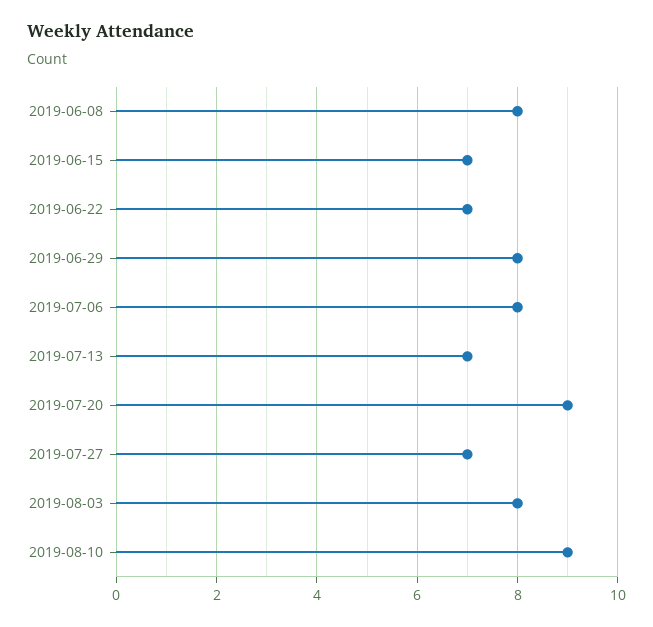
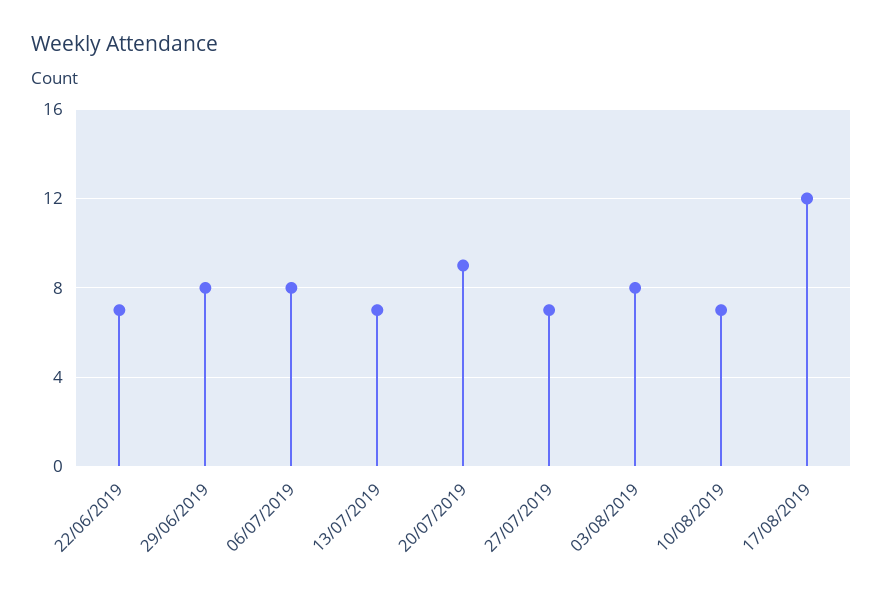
2019-06-08: 8 -> none
2019-06-15: 7 -> none
2019-08-10: 9 -> 7
17/08/2019: none -> 12

